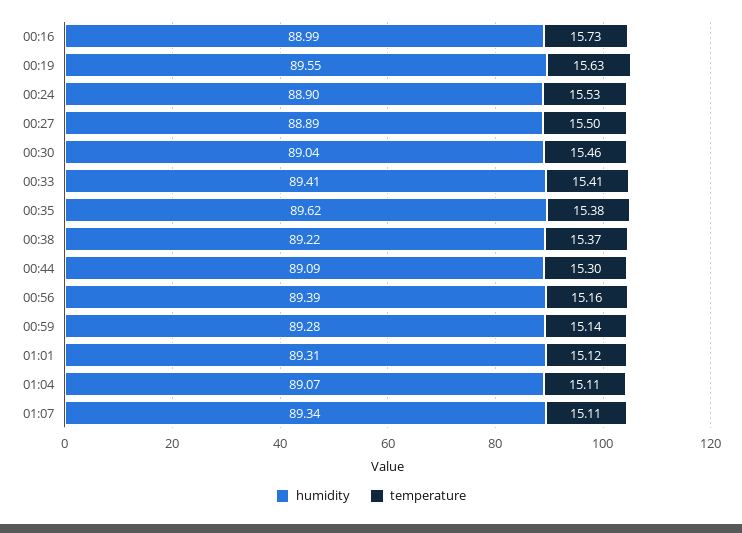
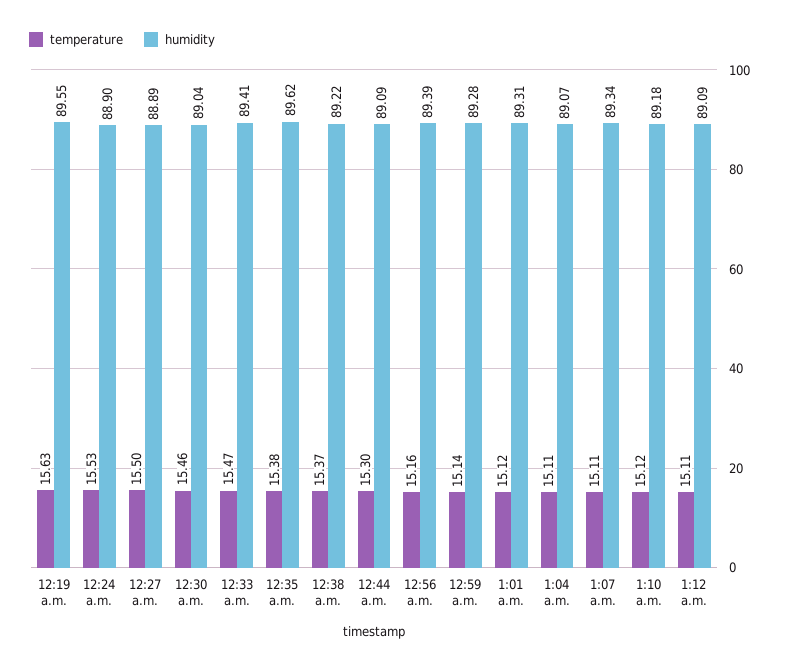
humidity, 00:16: 88.99 -> none
temperature, 00:16: 15.73 -> none
temperature, 00:33: 15.41 -> 15.47
temperature, 1:10 a.m.: none -> 15.12
humidity, 1:10 a.m.: none -> 89.18
temperature, 1:12 a.m.: none -> 15.11
humidity, 1:12 a.m.: none -> 89.09

